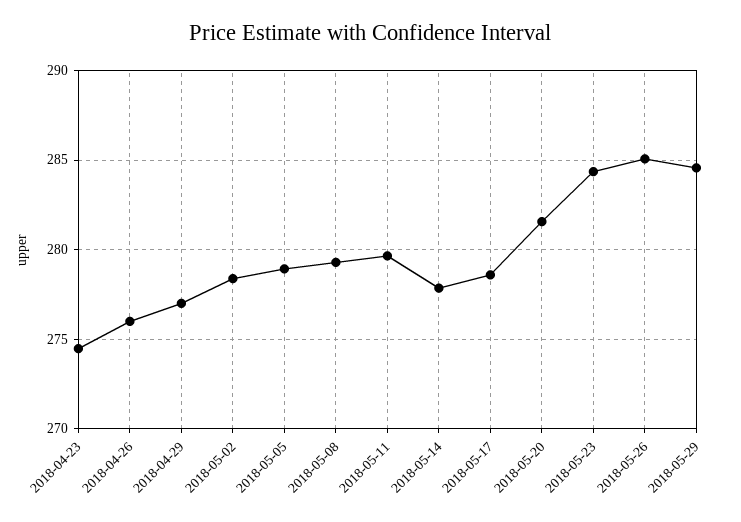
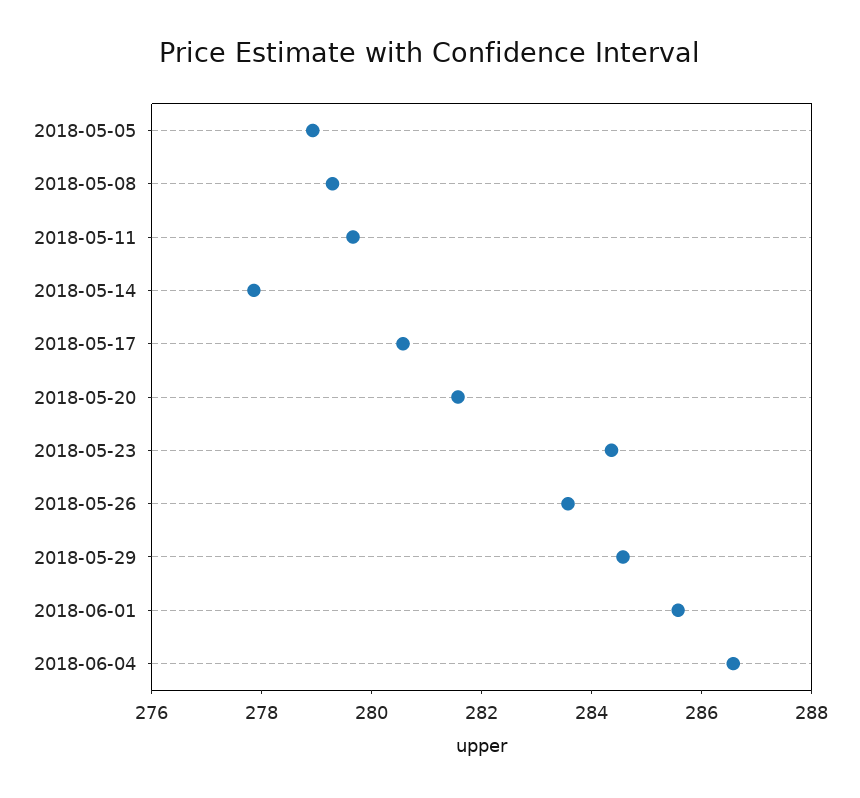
2018-04-23: 274.5 -> none
2018-04-26: 276 -> none
2018-04-29: 277 -> none
2018-05-02: 278.5 -> none
2018-05-17: 278.5 -> 280.5
2018-05-26: 285 -> 283.5
2018-06-01: none -> 285.5
2018-06-04: none -> 286.5

